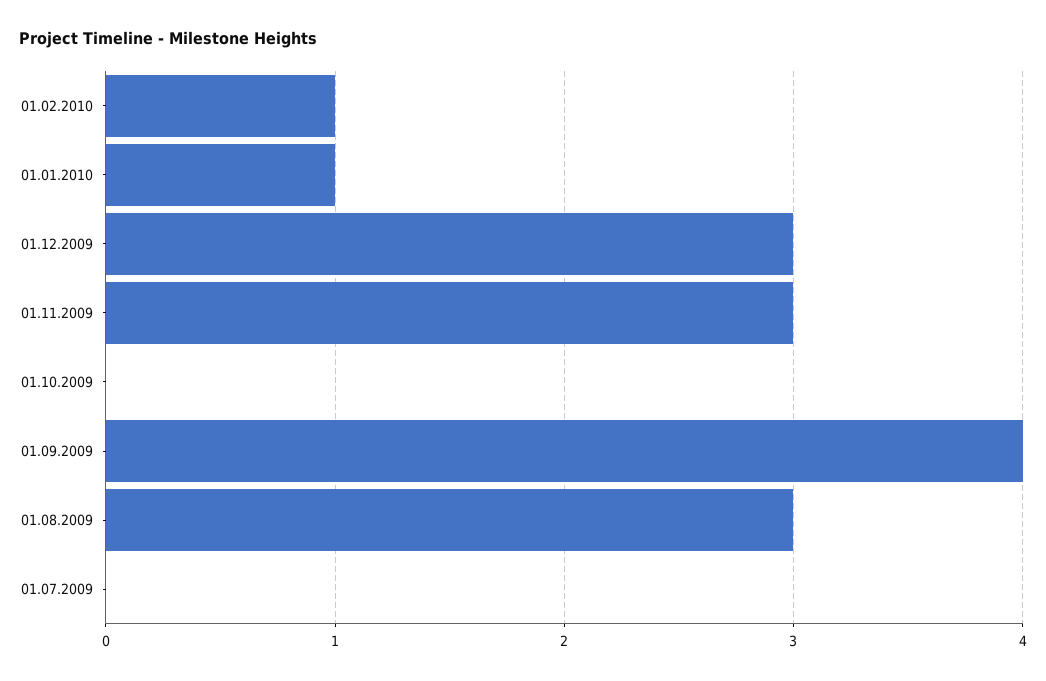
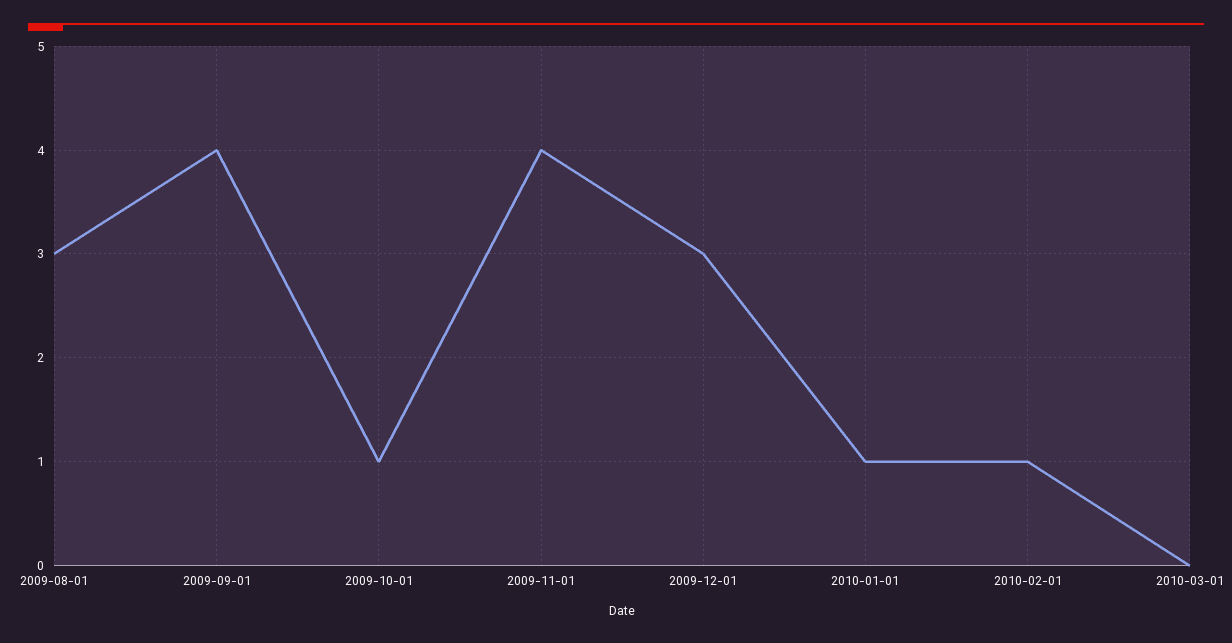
01.11.2009: 3 -> 4
01.10.2009: 0 -> 1
01.07.2009: 0 -> none
2010-03-01: none -> 0

